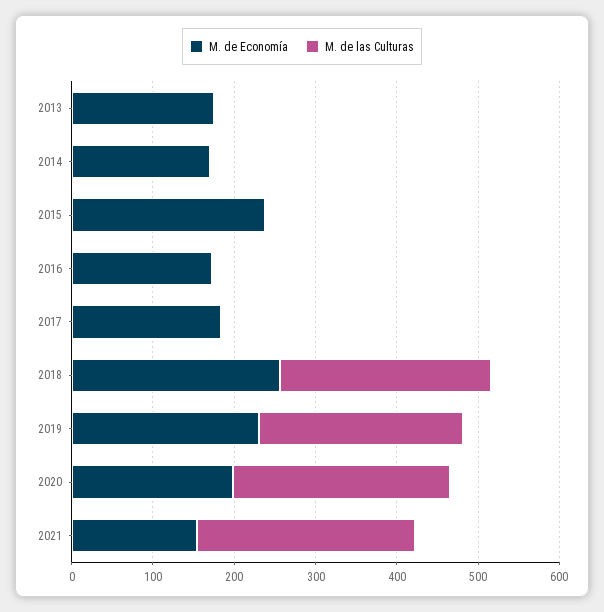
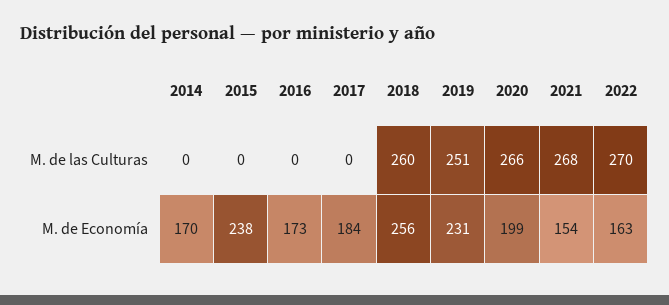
M. de Economía, 2013: 180 -> none
M. de las Culturas, 2013: 0 -> none
M. de las Culturas, 2022: none -> 270
M. de Economía, 2022: none -> 163

